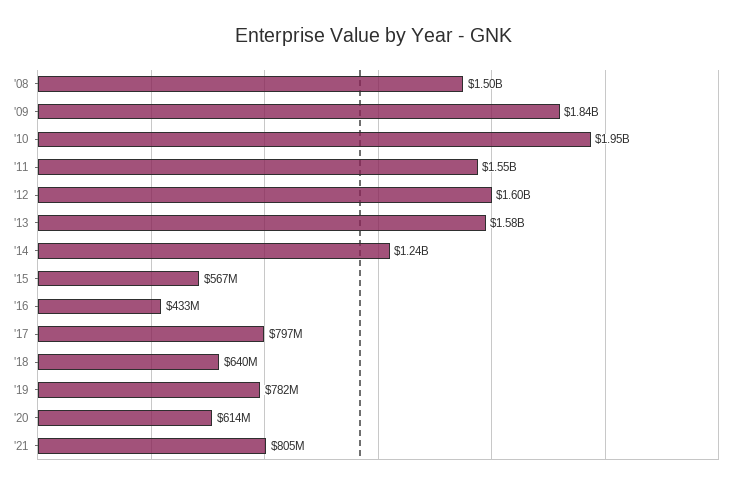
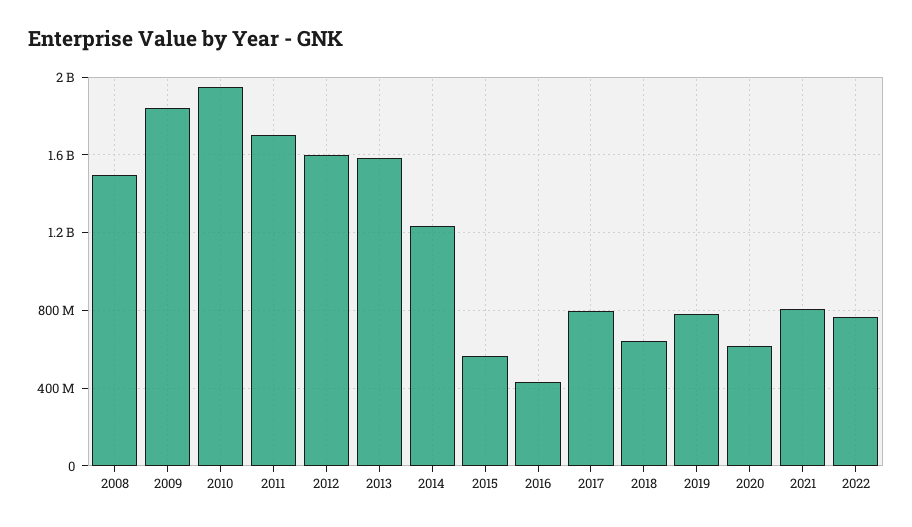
'11: 1550000000 -> 1700000000
2022: none -> 750000000

